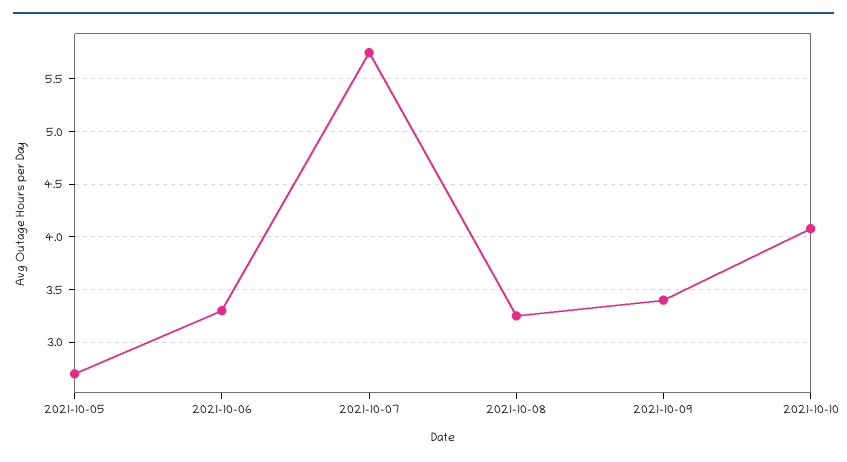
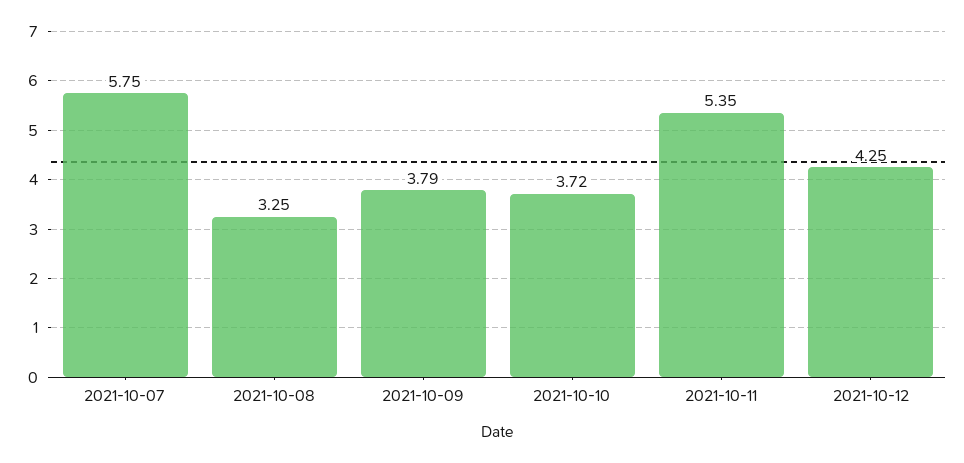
2021-10-05: 2.7 -> none
2021-10-06: 3.3 -> none
2021-10-09: 3.4 -> 3.79
2021-10-10: 4.1 -> 3.72
2021-10-11: none -> 5.35
2021-10-12: none -> 4.25

